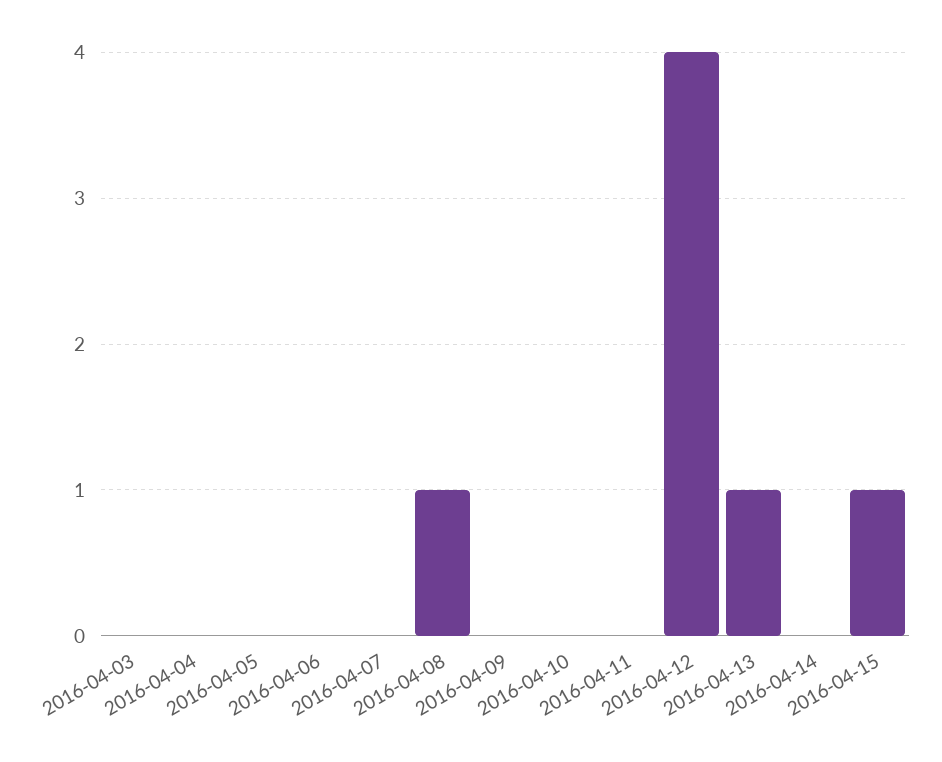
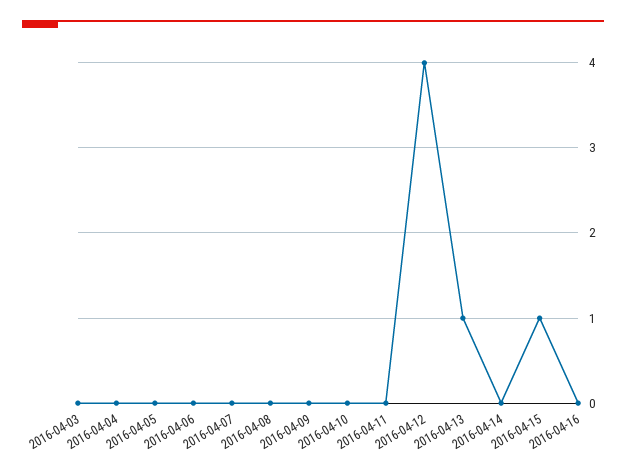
2016-04-08: 1 -> 0
2016-04-16: none -> 0

